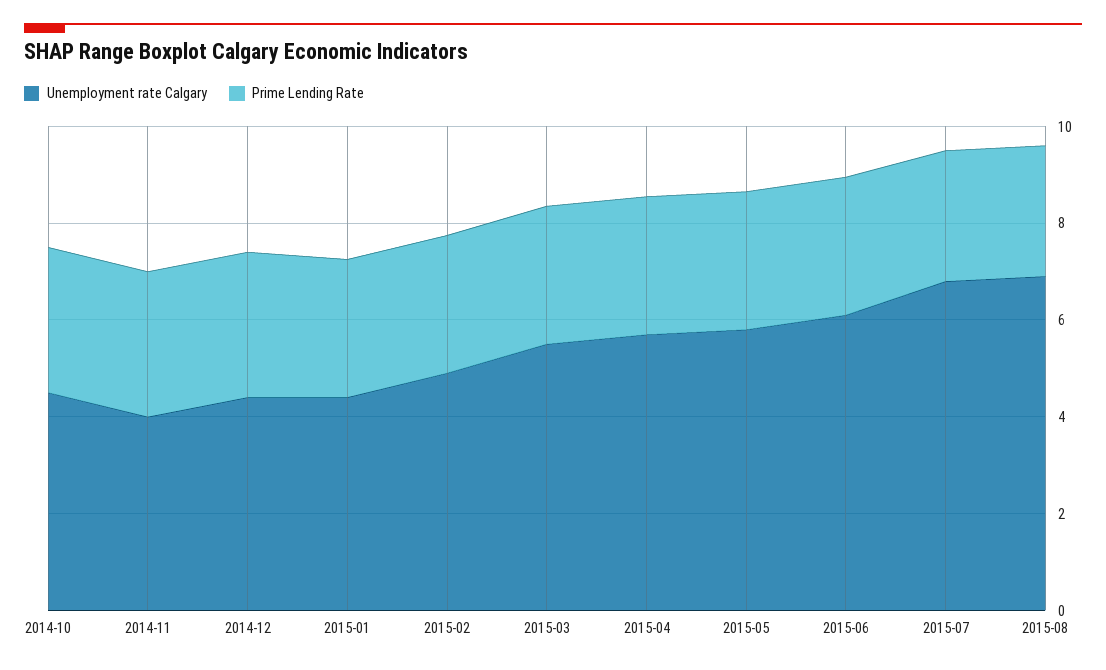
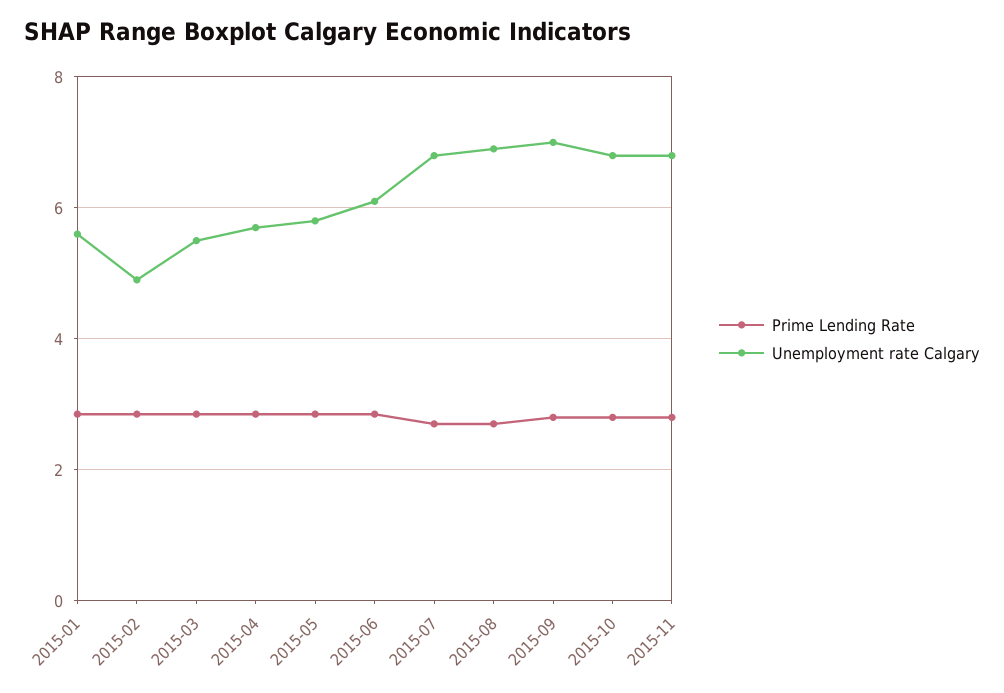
Unemployment rate Calgary, 2014-10: 4.5 -> none
Prime Lending Rate, 2014-10: 3 -> none
Unemployment rate Calgary, 2014-11: 4 -> none
Prime Lending Rate, 2014-11: 3 -> none
Unemployment rate Calgary, 2014-12: 4.5 -> none
Prime Lending Rate, 2014-12: 3 -> none
Unemployment rate Calgary, 2015-01: 4.5 -> 5.6
Prime Lending Rate, 2015-09: none -> 2.8
Unemployment rate Calgary, 2015-09: none -> 7
Prime Lending Rate, 2015-10: none -> 2.8
Unemployment rate Calgary, 2015-10: none -> 6.8
Prime Lending Rate, 2015-11: none -> 2.8
Unemployment rate Calgary, 2015-11: none -> 6.8

